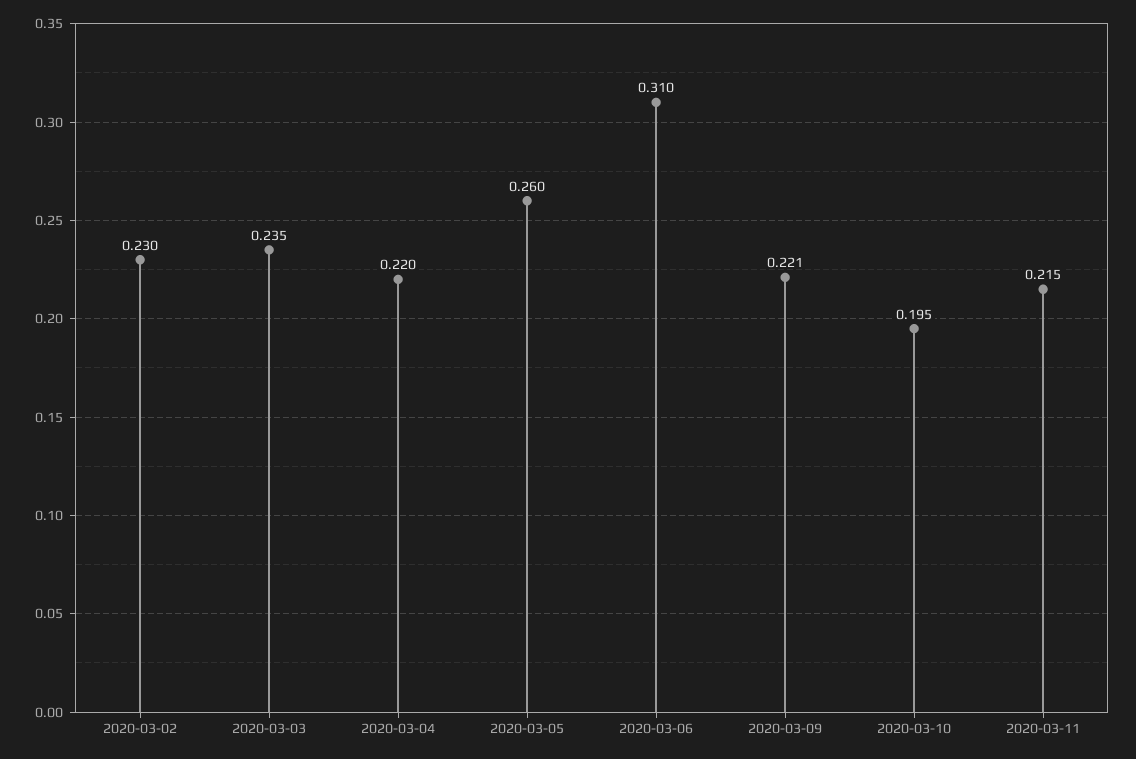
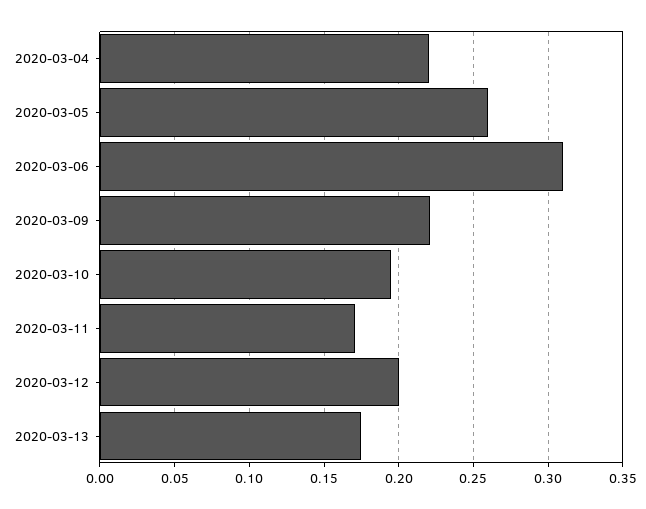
2020-03-02: 0.23 -> none
2020-03-03: 0.235 -> none
2020-03-11: 0.215 -> 0.17
2020-03-12: none -> 0.2
2020-03-13: none -> 0.175

